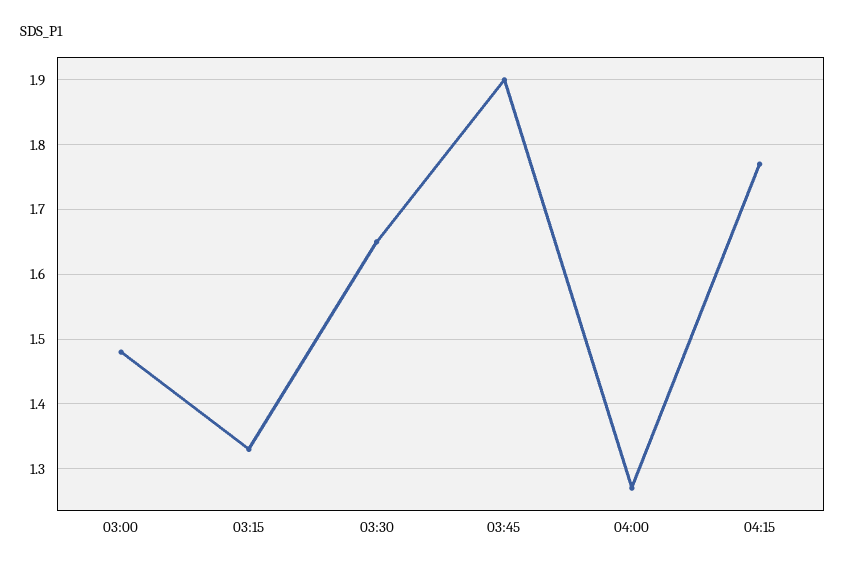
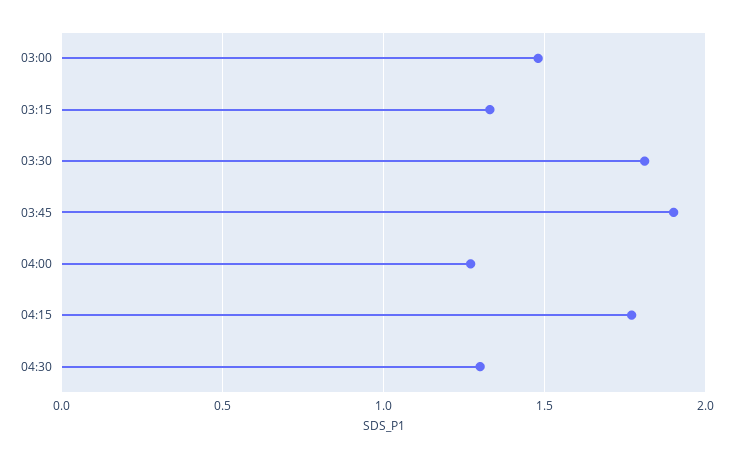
03:30: 1.65 -> 1.8
04:30: none -> 1.3

